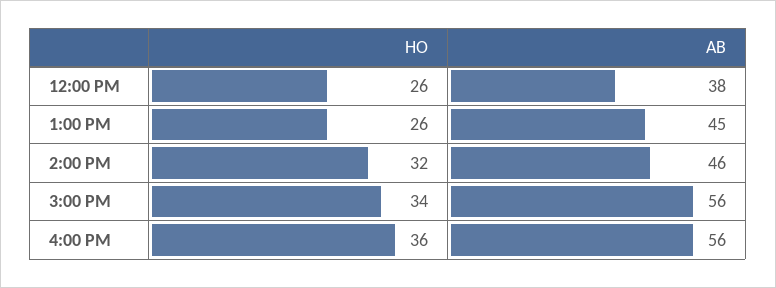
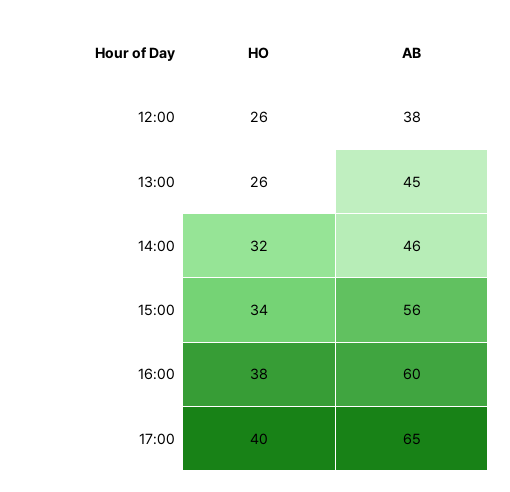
HO, 4:00 PM: 36 -> 38
AB, 4:00 PM: 56 -> 60
HO, 17:00: none -> 40
AB, 17:00: none -> 65

